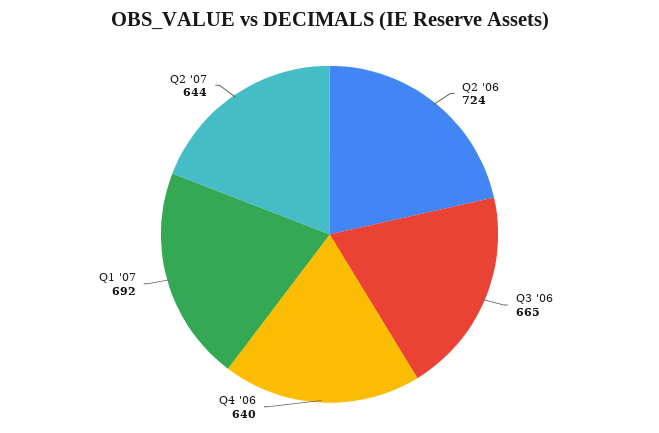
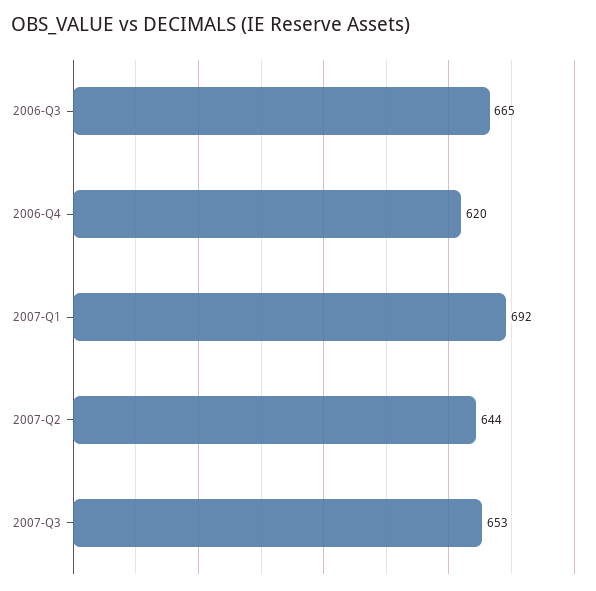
Q2 '06: 724 -> none
Q4 '06: 640 -> 620
2007-Q3: none -> 653

